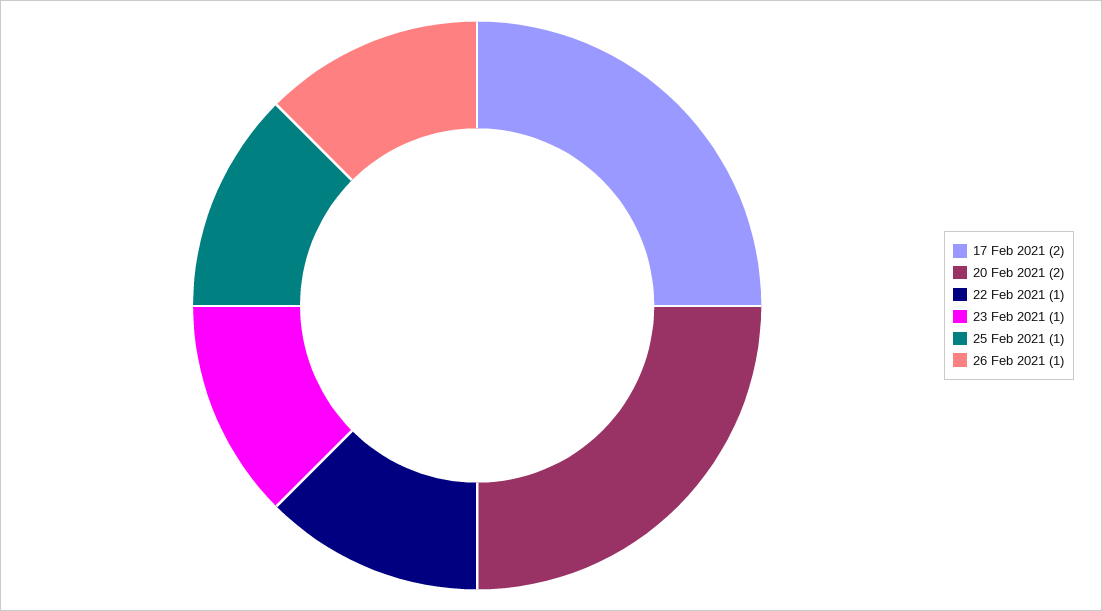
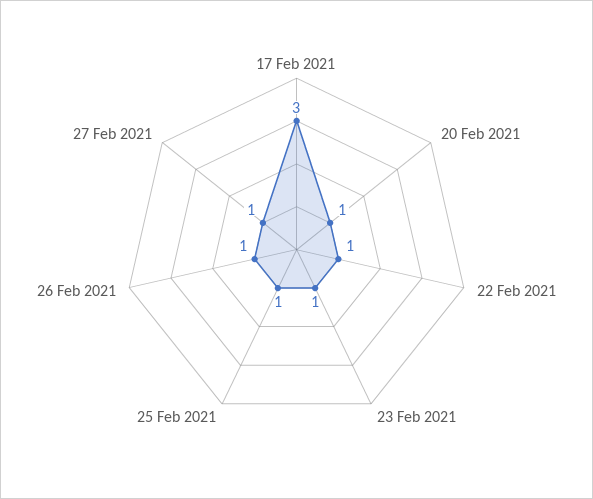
17 Feb 2021: 2 -> 3
20 Feb 2021: 2 -> 1
27 Feb 2021: none -> 1

